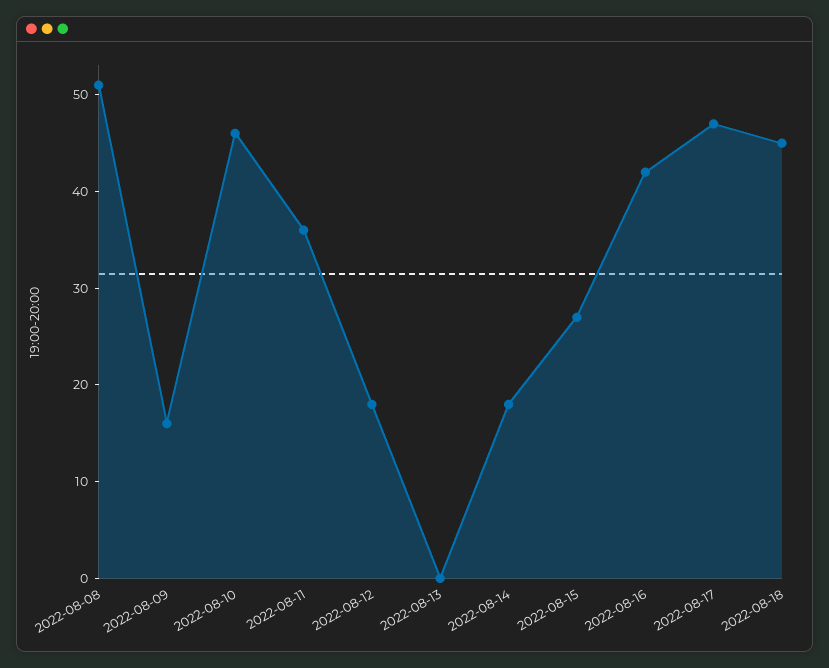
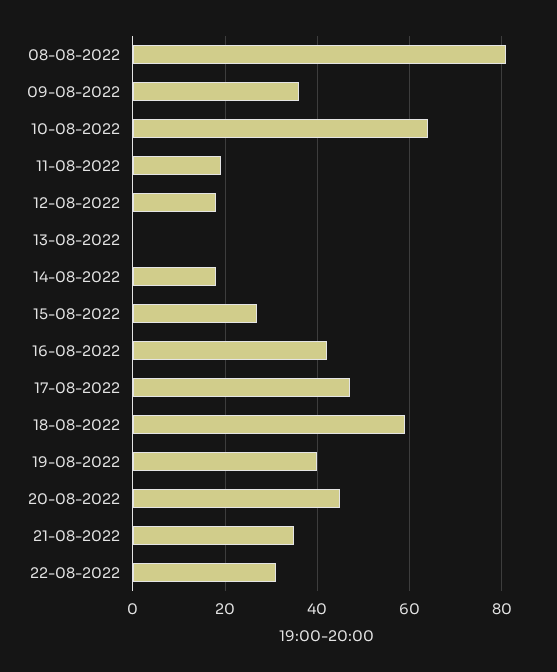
2022-08-08: 51 -> 80
2022-08-09: 16 -> 35
2022-08-10: 46 -> 65
2022-08-11: 36 -> 20
2022-08-18: 45 -> 60
19-08-2022: none -> 40
20-08-2022: none -> 45
21-08-2022: none -> 35
22-08-2022: none -> 30

